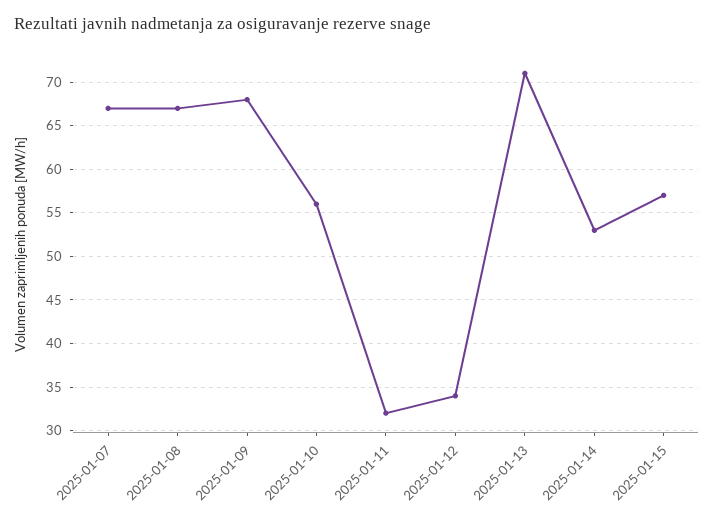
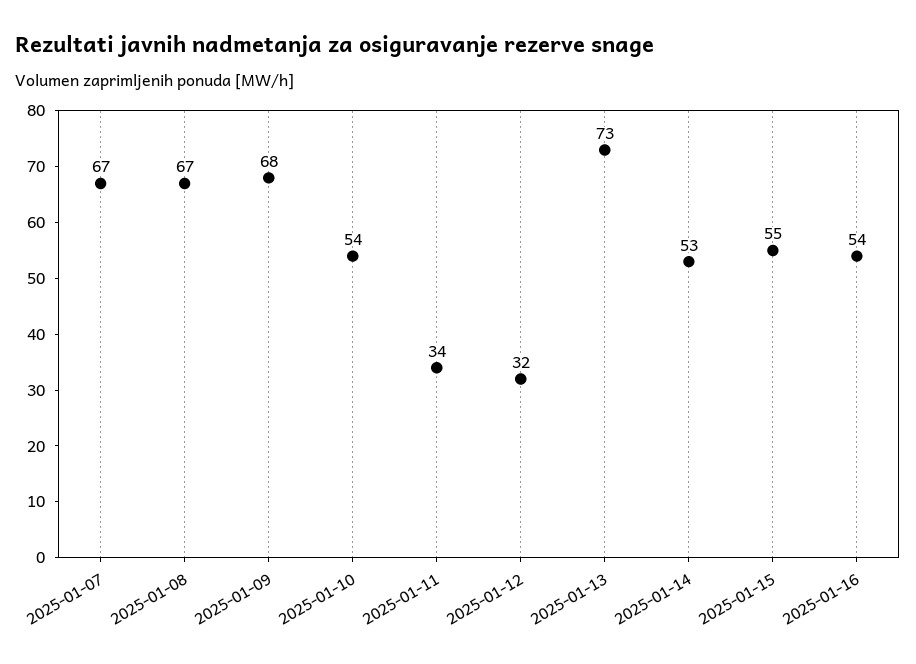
2025-01-10: 56 -> 54
2025-01-11: 32 -> 34
2025-01-12: 34 -> 32
2025-01-13: 71 -> 73
2025-01-15: 57 -> 55
2025-01-16: none -> 54

